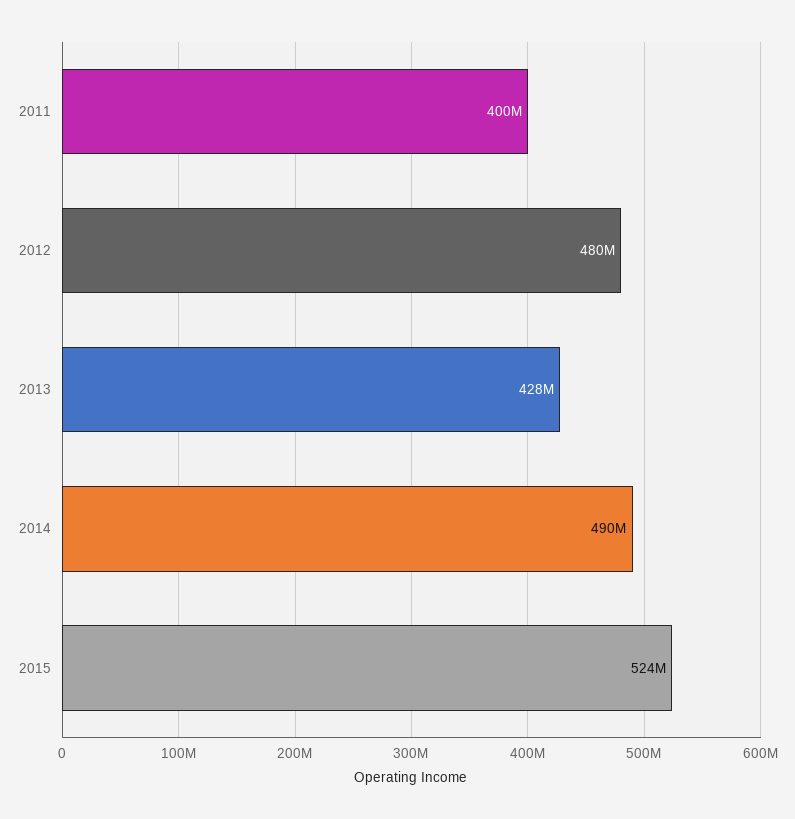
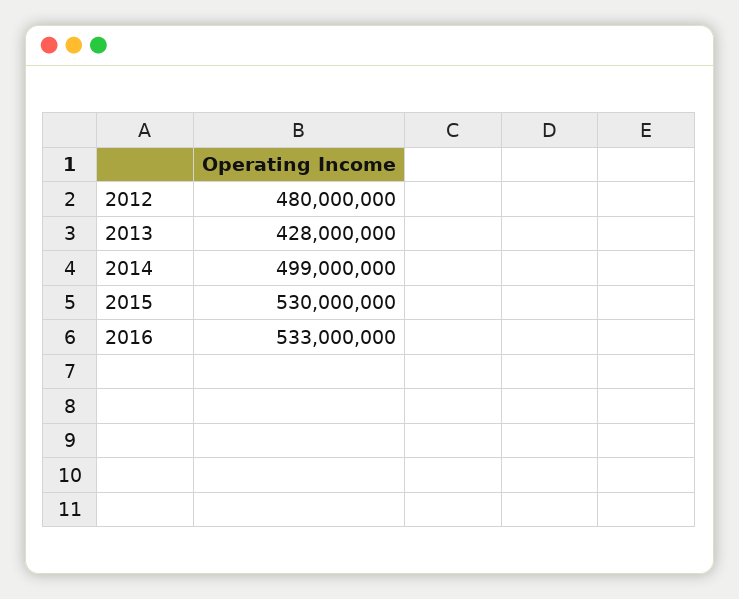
2011: 400000000 -> none
2014: 490000000 -> 499000000
2015: 524000000 -> 530000000
2016: none -> 533000000

